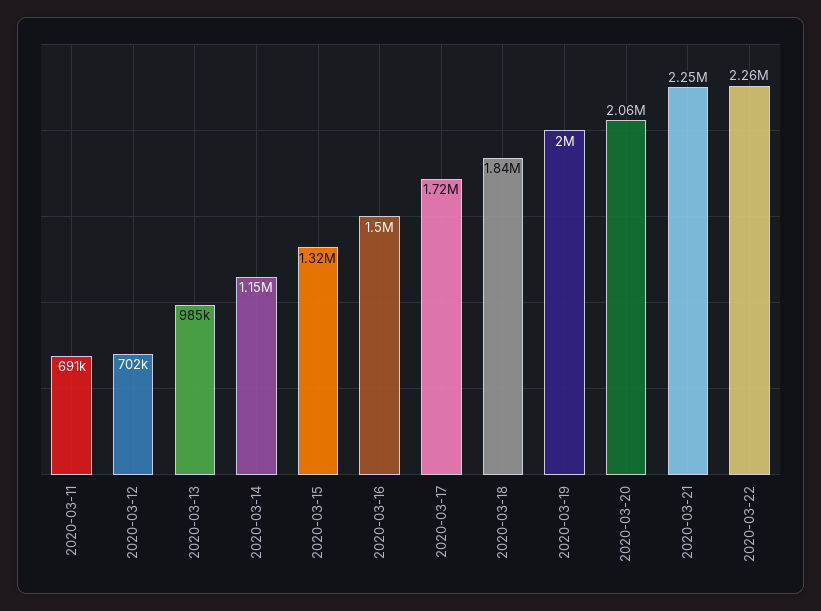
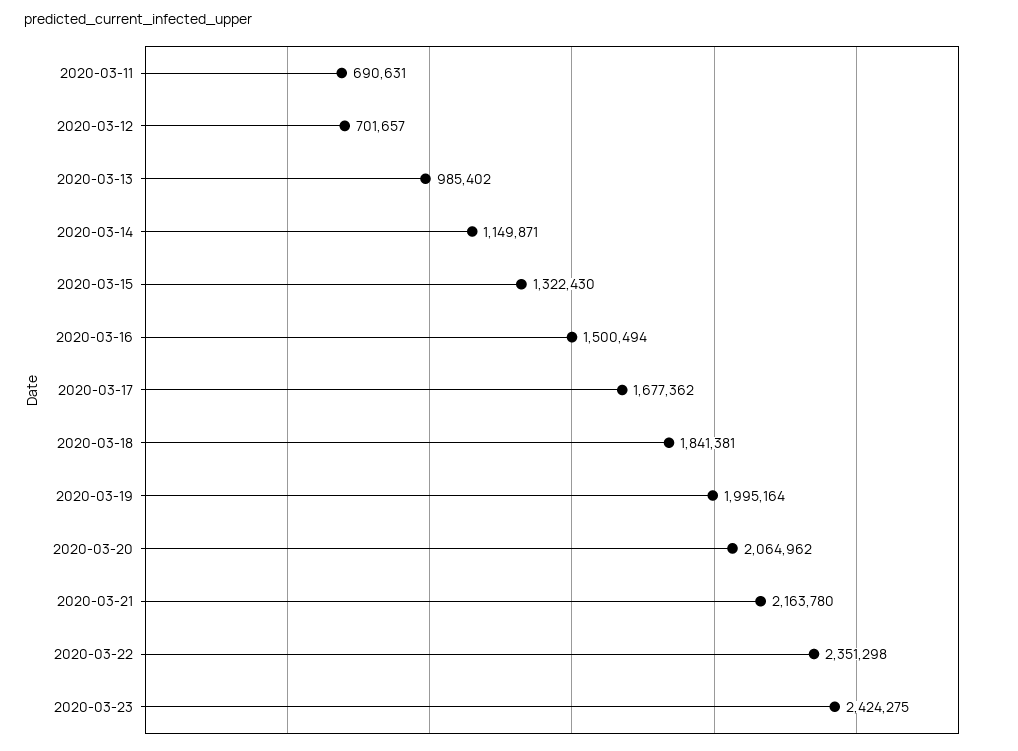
2020-03-17: 1720000 -> 1677362
2020-03-21: 2250000 -> 2163780
2020-03-22: 2260000 -> 2351298
2020-03-23: none -> 2424275

